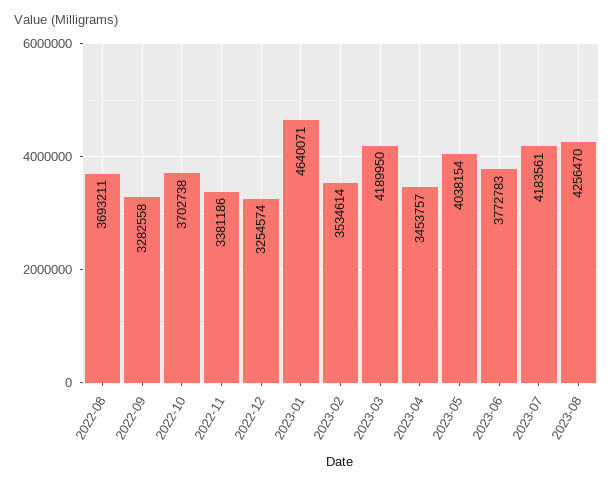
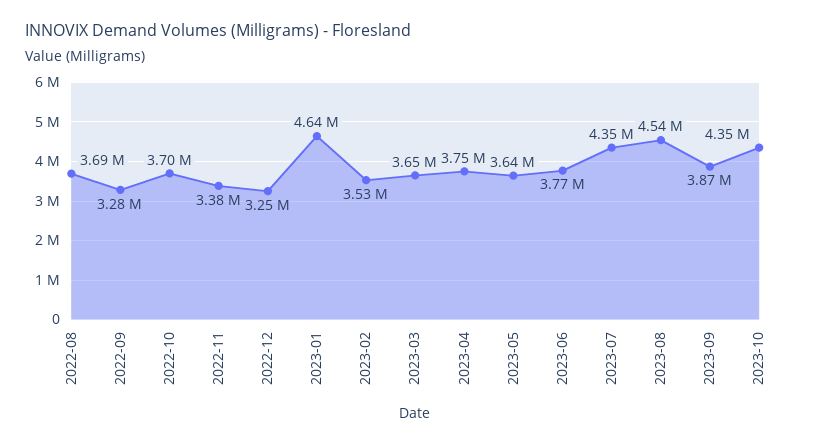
2023-03: 4189950 -> 3650000
2023-04: 3453757 -> 3750000
2023-05: 4038154 -> 3640000
2023-07: 4183561 -> 4350000
2023-08: 4256470 -> 4540000
2023-09: none -> 3870000
2023-10: none -> 4350000

